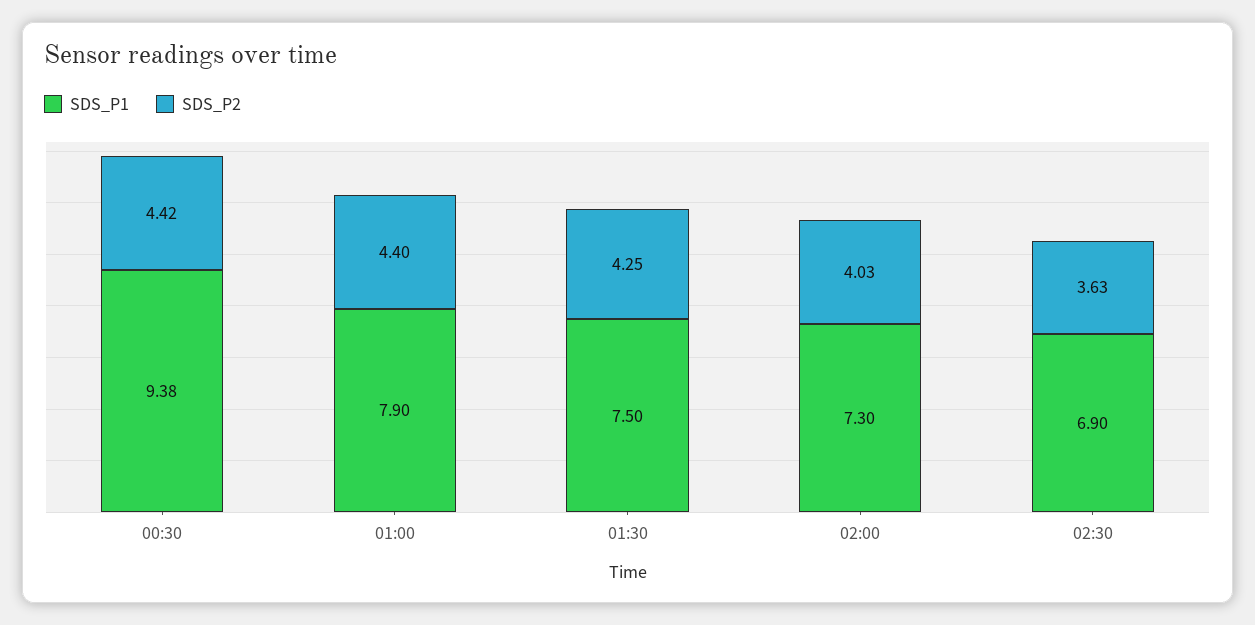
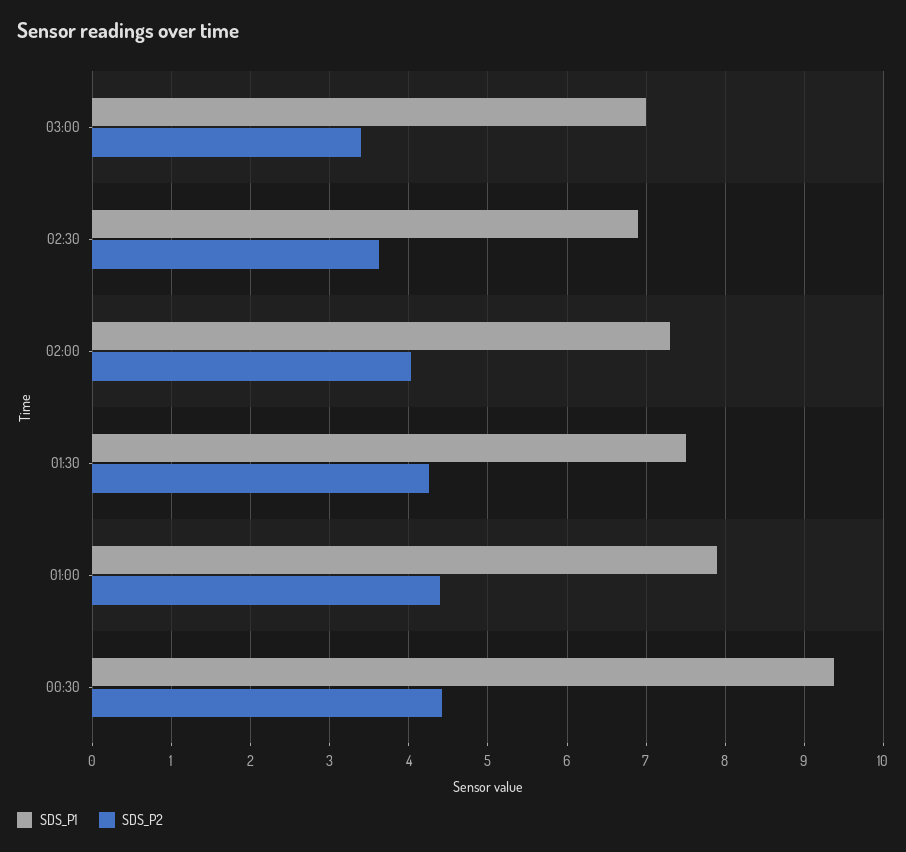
SDS_P1, 03:00: none -> 7
SDS_P2, 03:00: none -> 3.4

